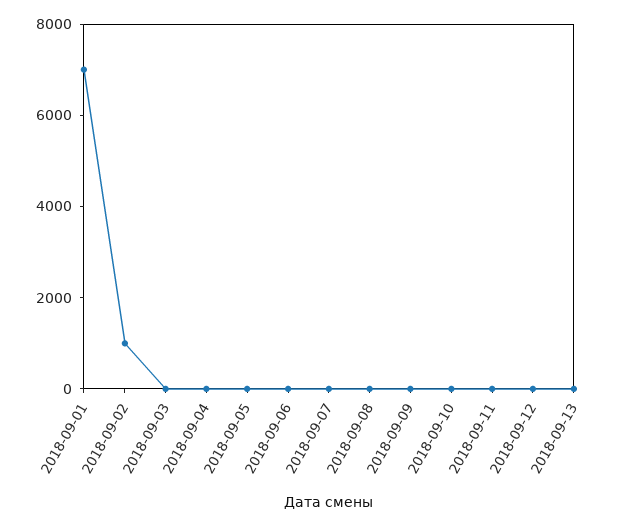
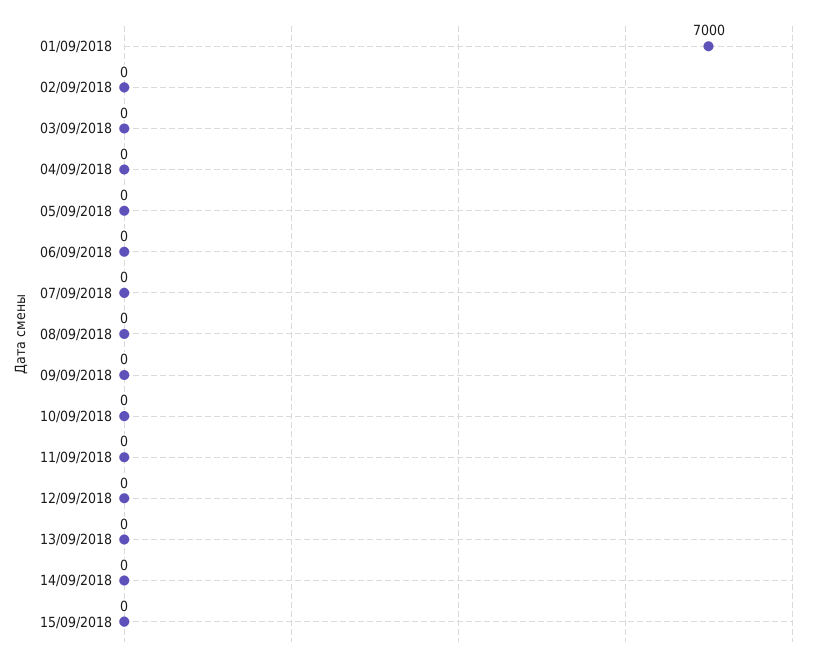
2018-09-02: 1000 -> 0
14/09/2018: none -> 0
15/09/2018: none -> 0

